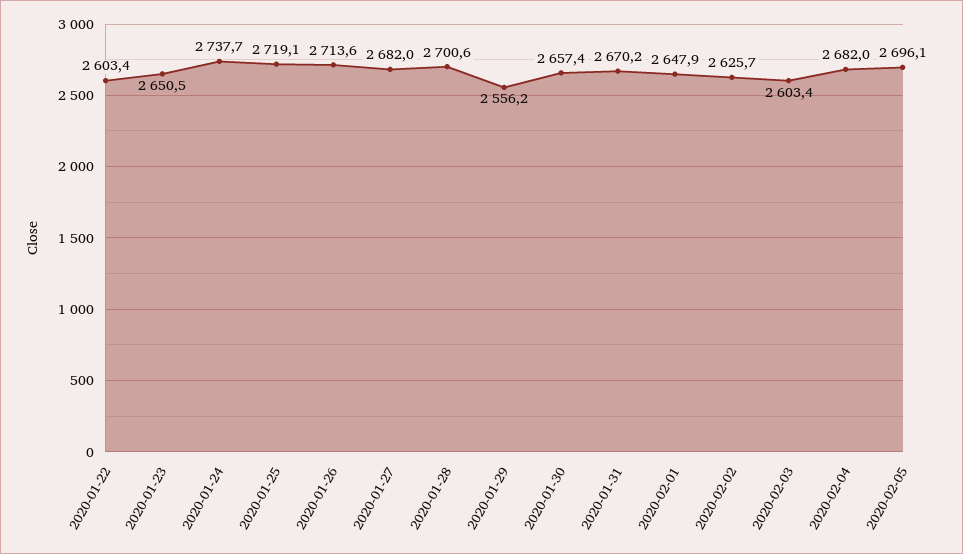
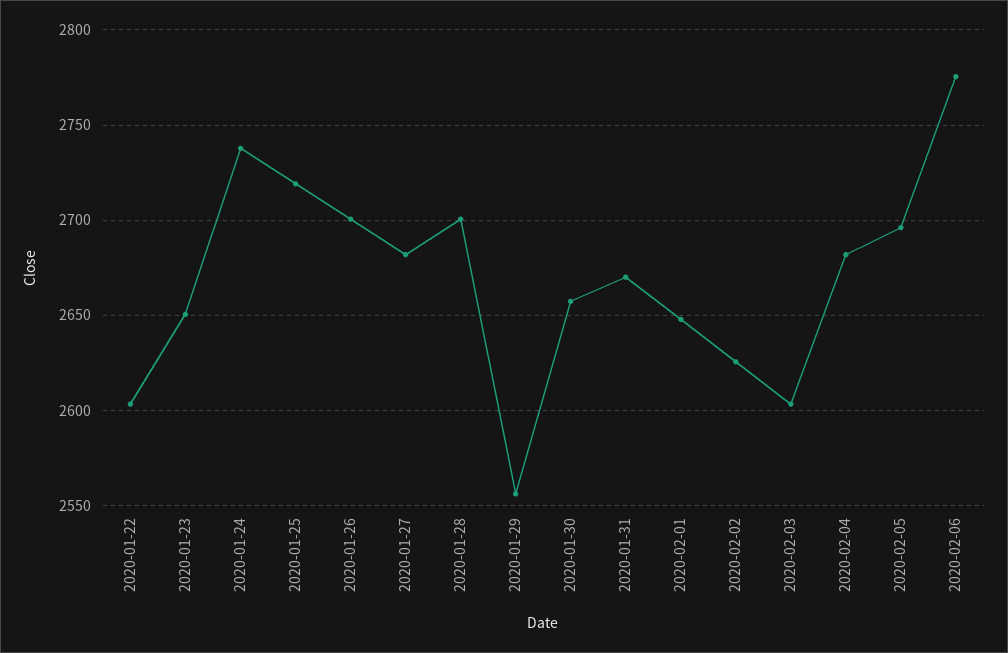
2020-01-26: 2713.6 -> 2700
2020-02-06: none -> 2775

